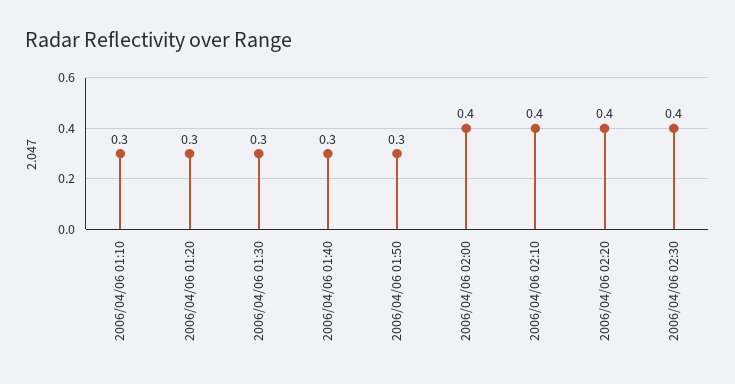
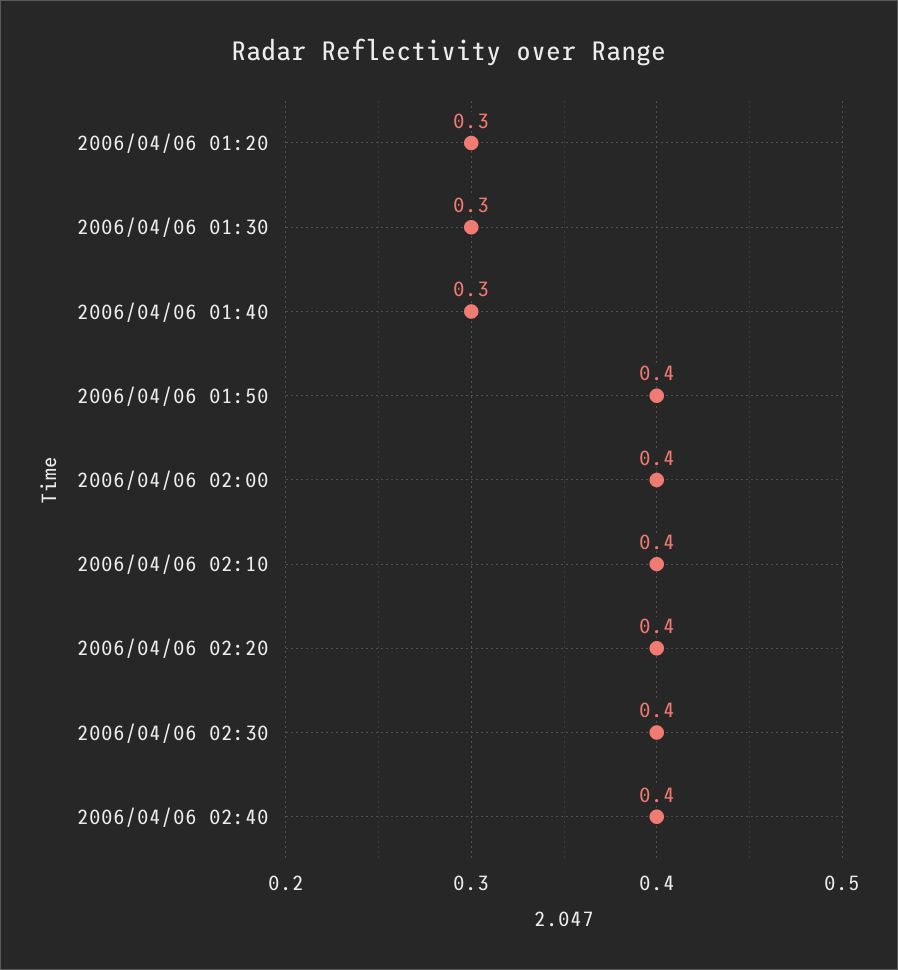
2006/04/06 01:10: 0.3 -> none
2006/04/06 01:50: 0.3 -> 0.4
2006/04/06 02:40: none -> 0.4

